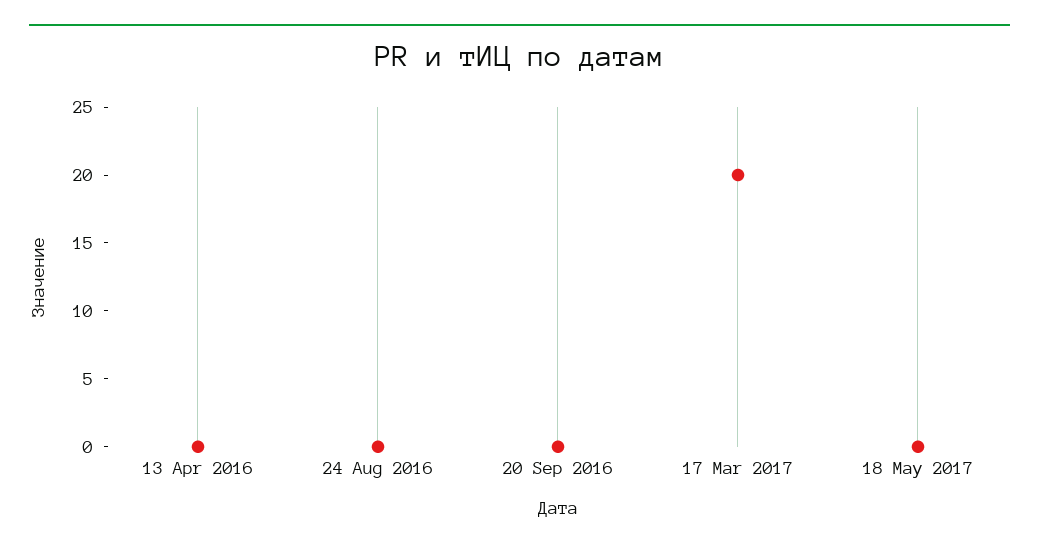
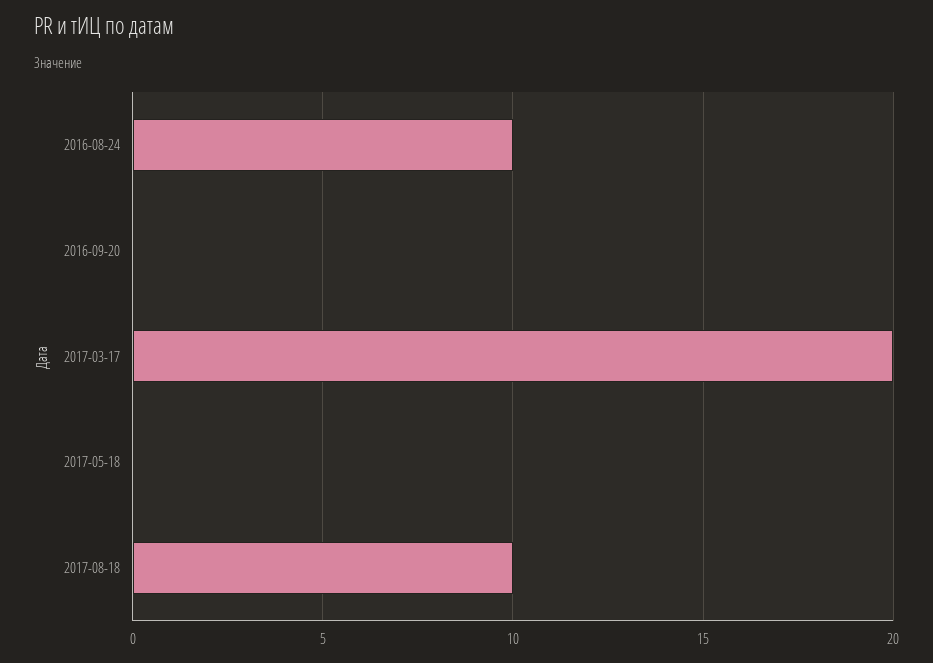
13 Apr 2016: 0 -> none
24 Aug 2016: 0 -> 10
2017-08-18: none -> 10

